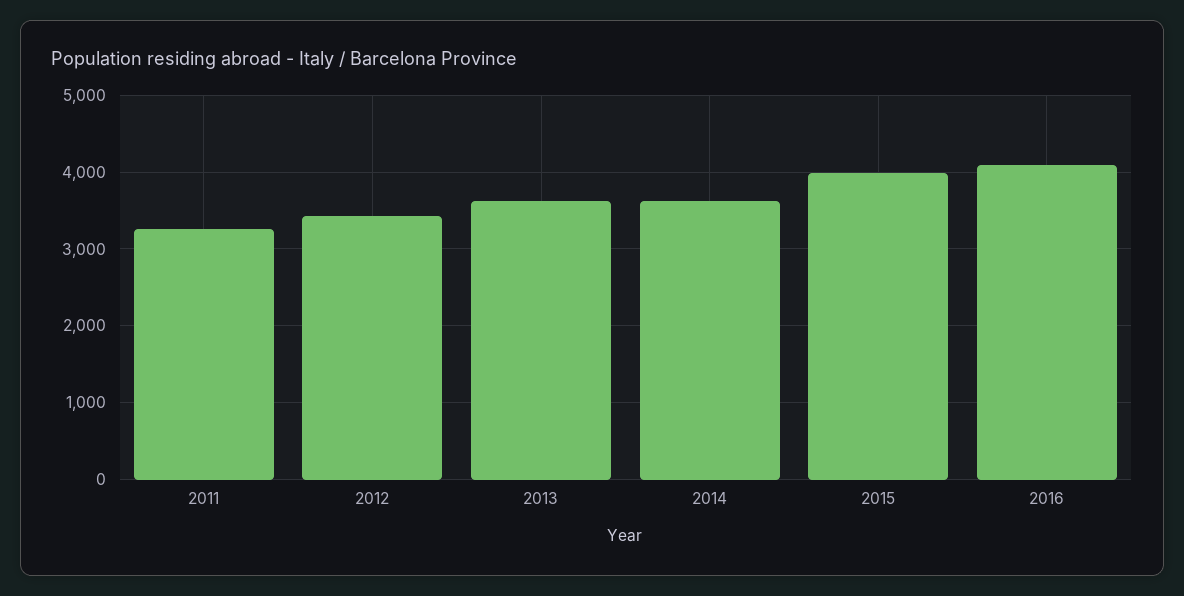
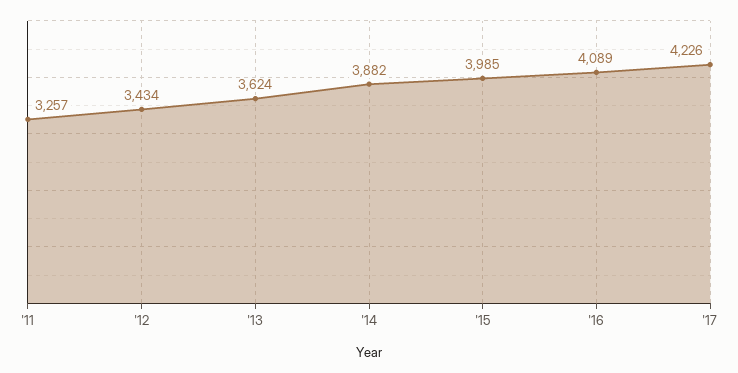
2014: 3600 -> 3882
'17: none -> 4226

